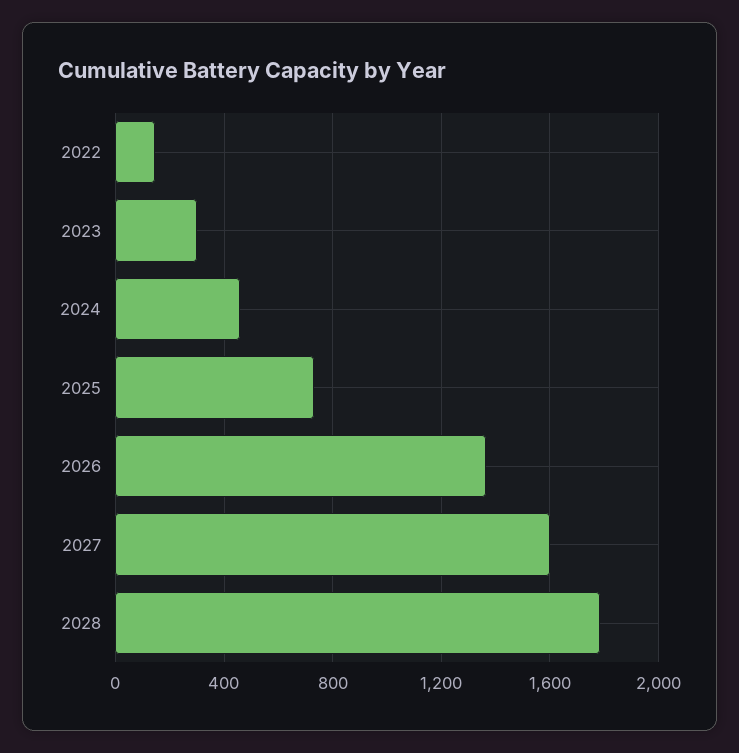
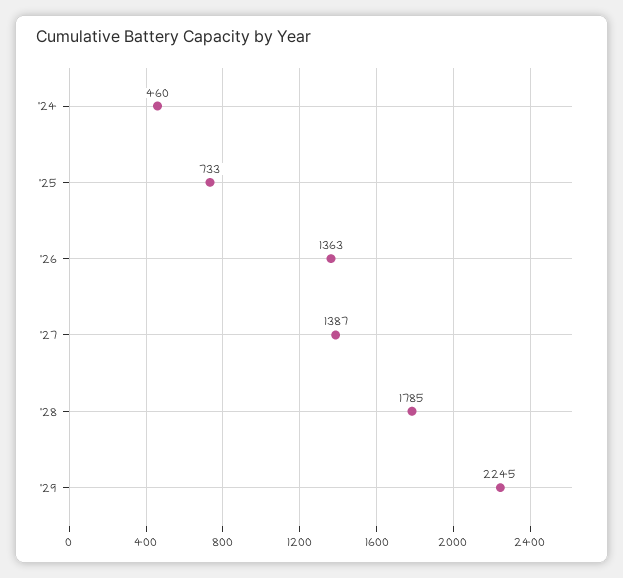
2022: 150 -> none
2023: 300 -> none
2027: 1600 -> 1387
'29: none -> 2245

